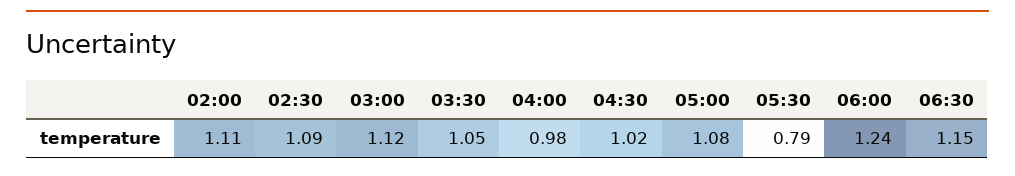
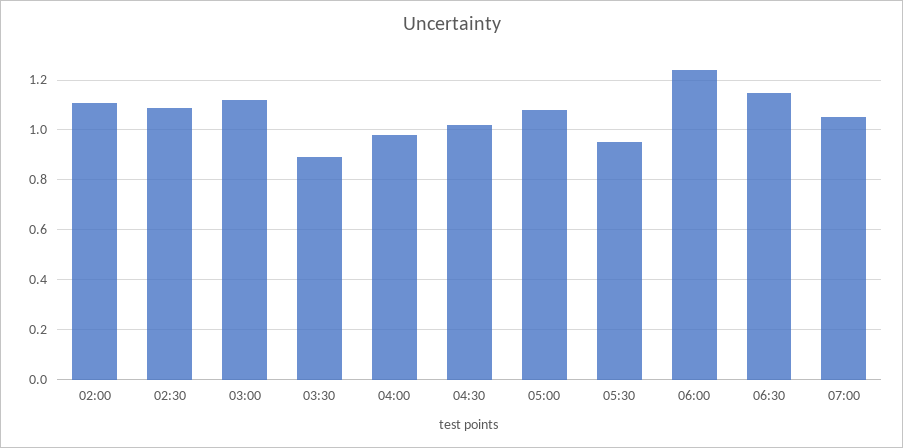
03:30: 1.05 -> 0.9
05:30: 0.79 -> 0.95
07:00: none -> 1.05

